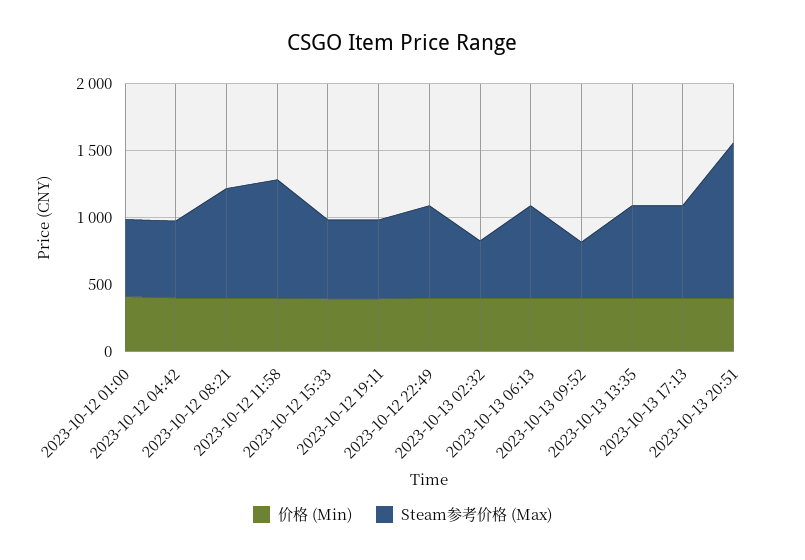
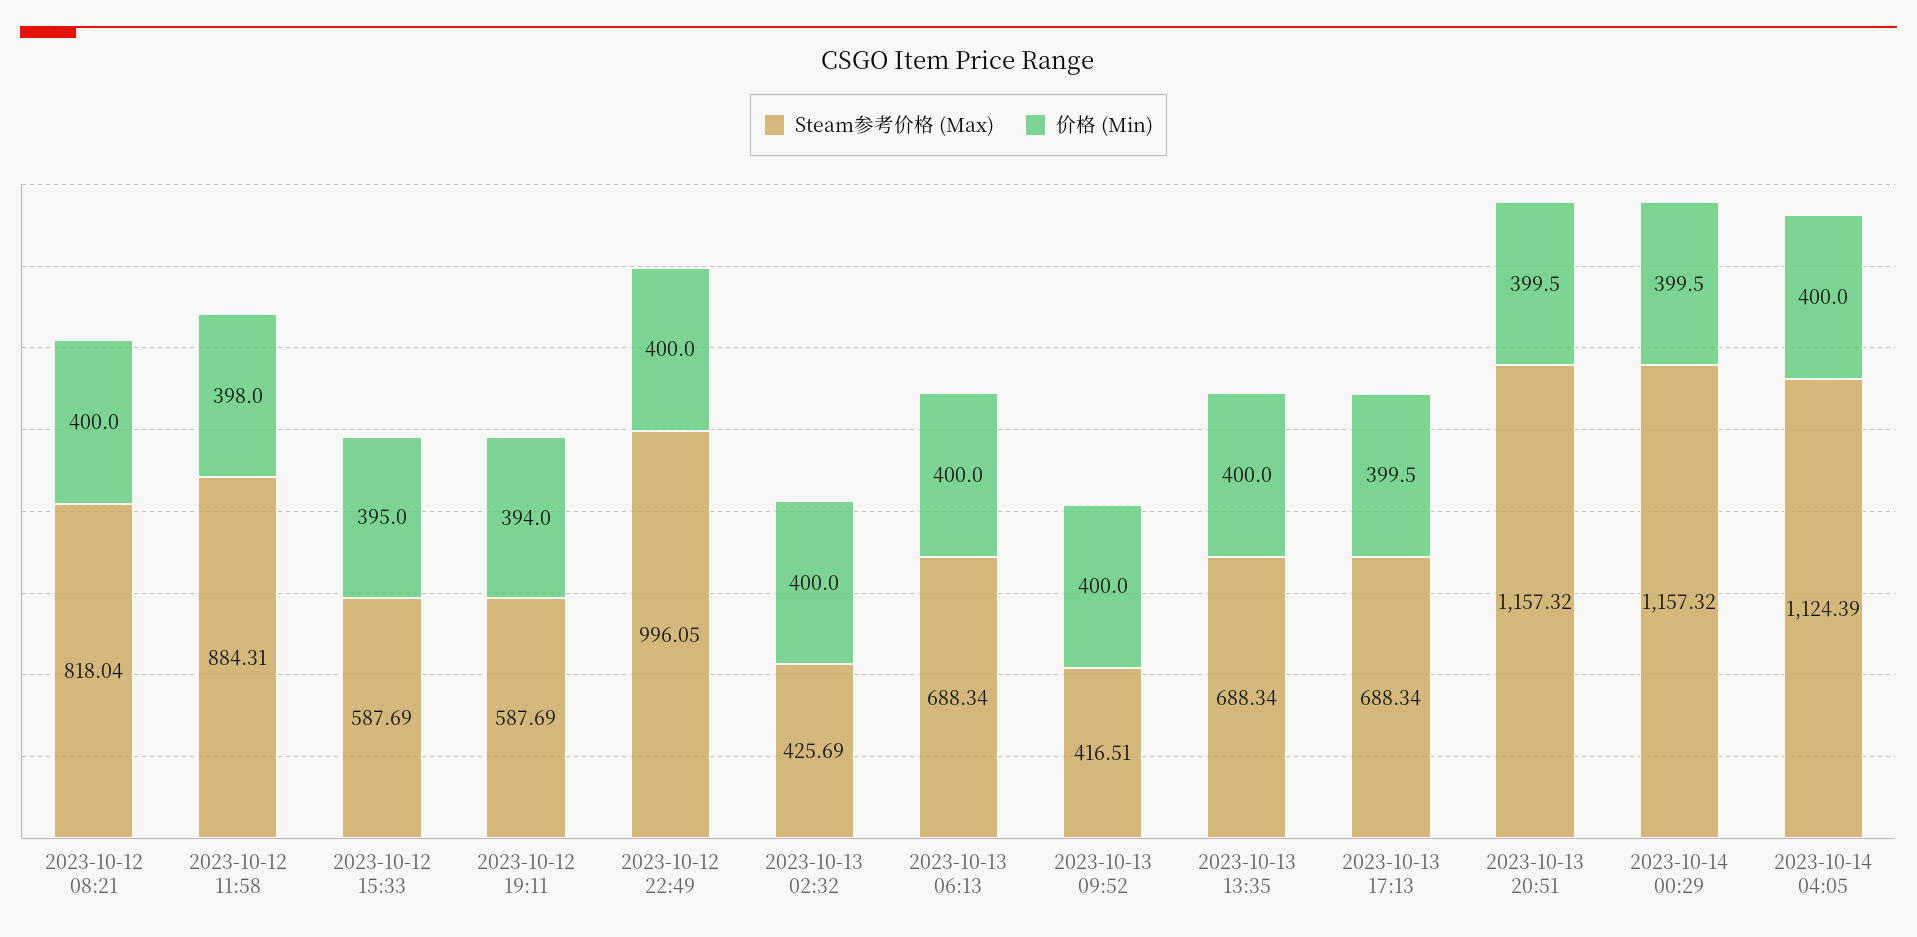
价格 (Min), 2023-10-12 01:00: 400 -> none
Steam参考价格 (Max), 2023-10-12 01:00: 600 -> none
价格 (Min), 2023-10-12 04:42: 400 -> none
Steam参考价格 (Max), 2023-10-12 04:42: 600 -> none
Steam参考价格 (Max), 2023-10-12 22:49: 700 -> 996.05
Steam参考价格 (Max), 2023-10-14 00:29: none -> 1157.32
价格 (Min), 2023-10-14 00:29: none -> 399.5
Steam参考价格 (Max), 2023-10-14 04:05: none -> 1124.39
价格 (Min), 2023-10-14 04:05: none -> 400

